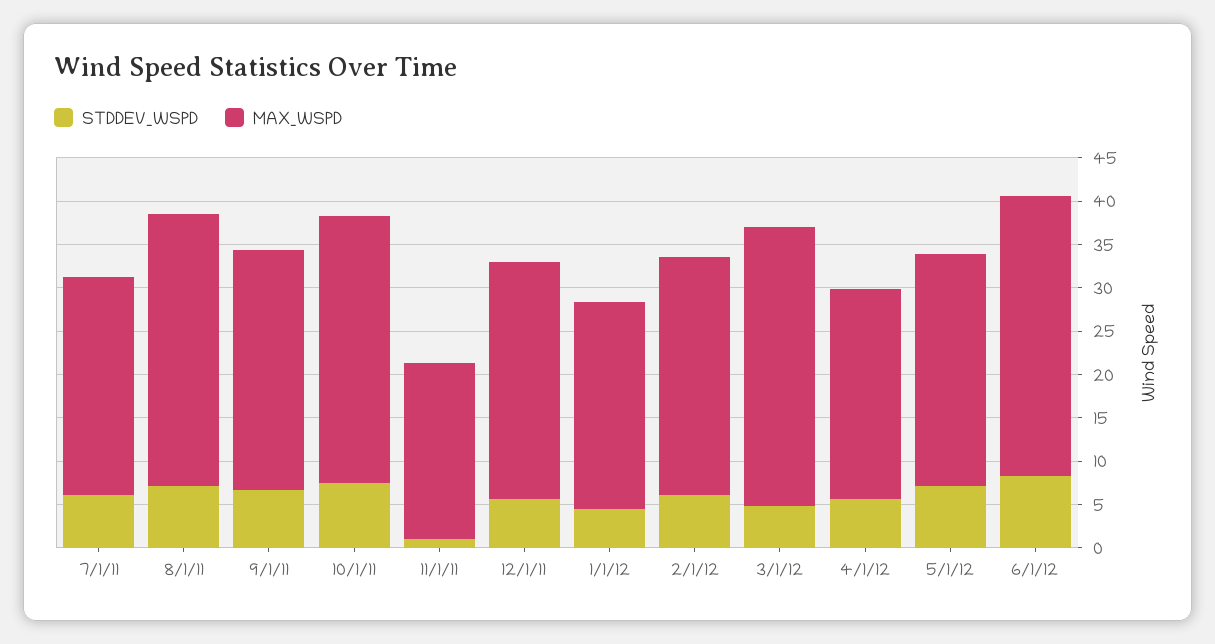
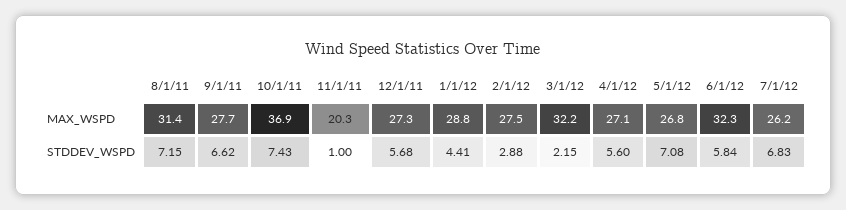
STDDEV_WSPD, 7/1/11: 6 -> none
MAX_WSPD, 7/1/11: 25 -> none
MAX_WSPD, 10/1/11: 31 -> 36.9
MAX_WSPD, 1/1/12: 24 -> 28.8
STDDEV_WSPD, 2/1/12: 6 -> 2.88
STDDEV_WSPD, 3/1/12: 5 -> 2.15
MAX_WSPD, 4/1/12: 24 -> 27.1
STDDEV_WSPD, 6/1/12: 8 -> 5.84
MAX_WSPD, 7/1/12: none -> 26.2
STDDEV_WSPD, 7/1/12: none -> 6.83

